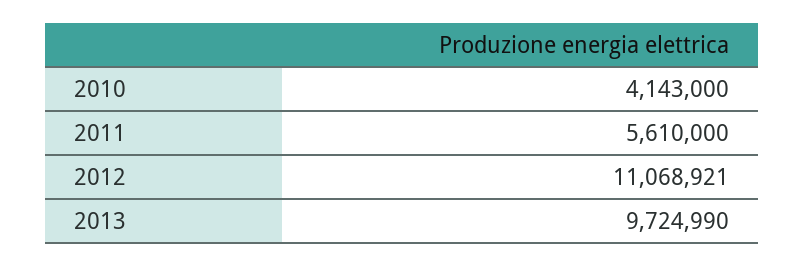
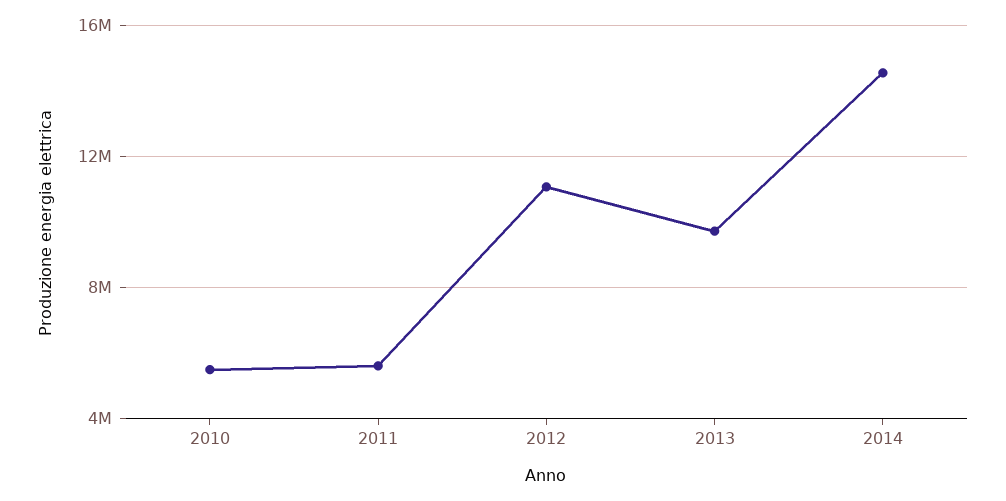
2010: 4143000 -> 5500000
2014: none -> 14500000

